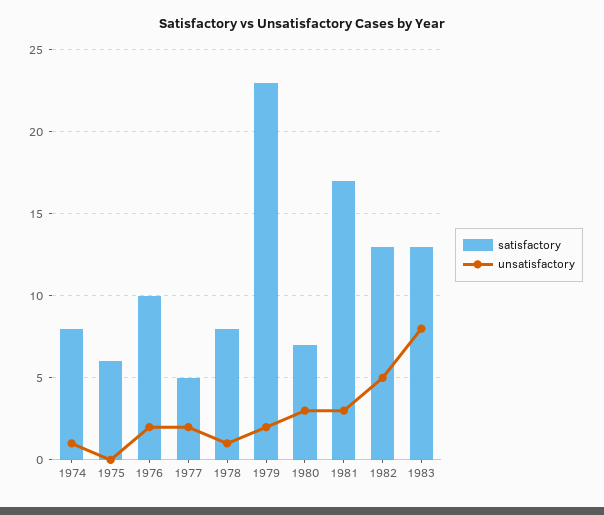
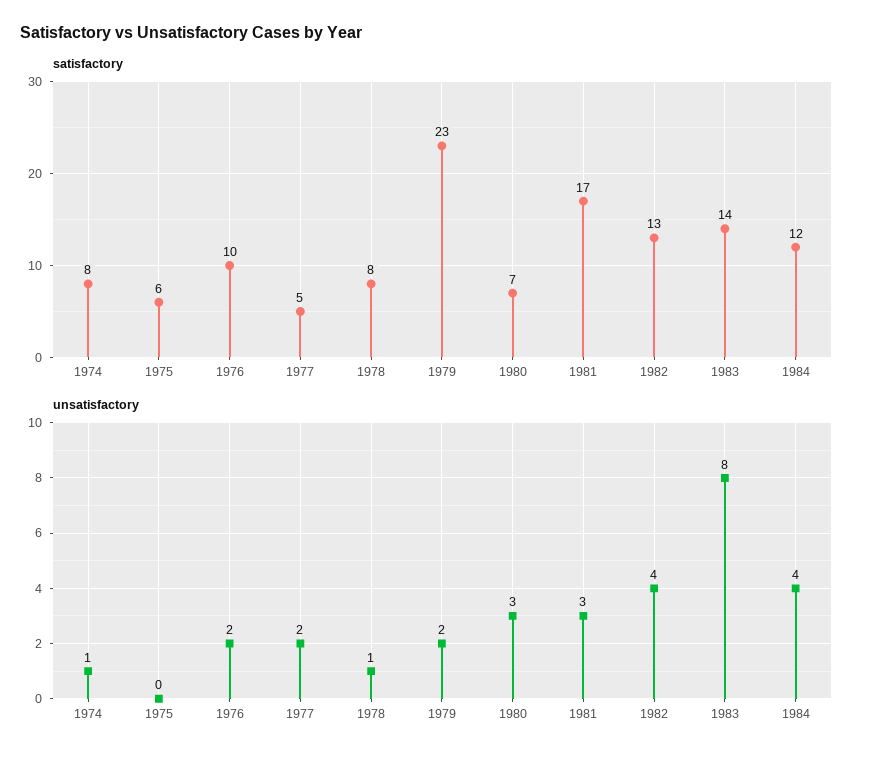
unsatisfactory, 1982: 5 -> 4
satisfactory, 1983: 13 -> 14
satisfactory, 1984: none -> 12
unsatisfactory, 1984: none -> 4

